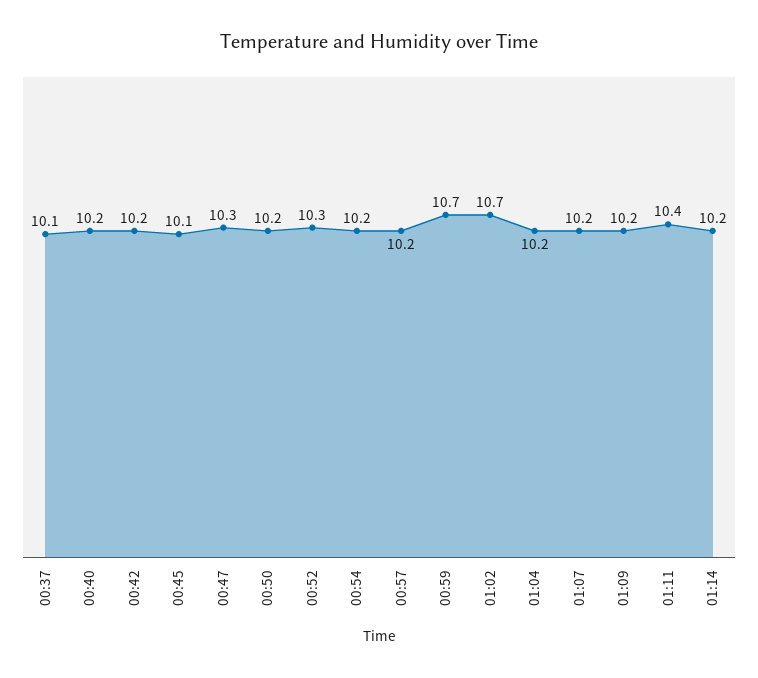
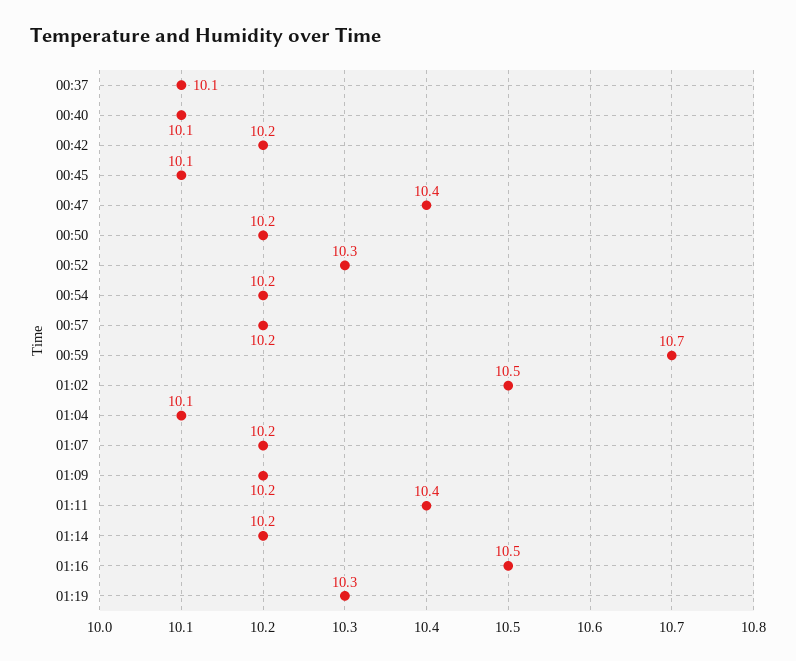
00:40: 10.2 -> 10.1
00:47: 10.3 -> 10.4
01:02: 10.7 -> 10.5
01:04: 10.2 -> 10.1
01:16: none -> 10.5
01:19: none -> 10.3

